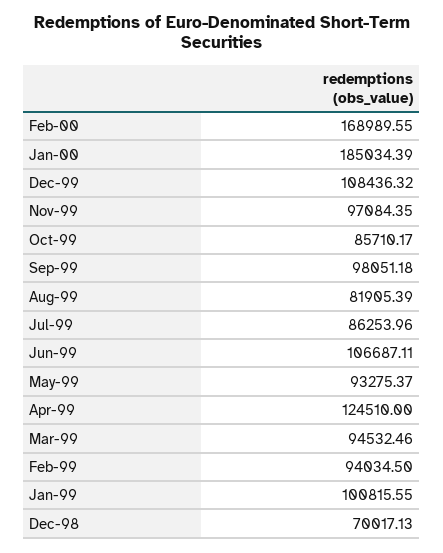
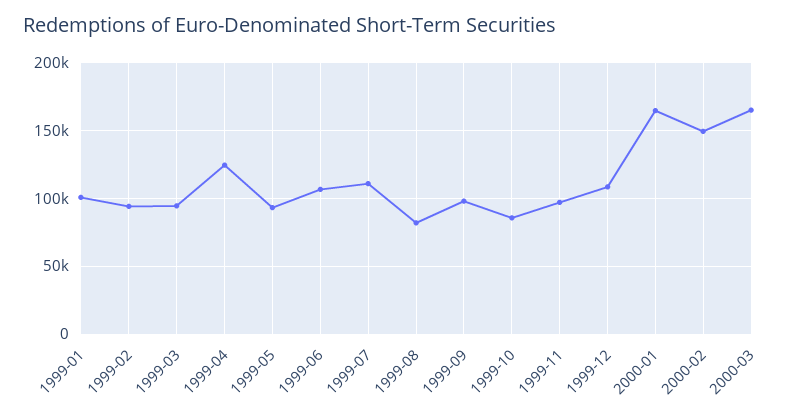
Feb-00: 168989.55 -> 150000
Jan-00: 185034.39 -> 165000
Jul-99: 86253.96 -> 110000
Dec-98: 70017.13 -> none
2000-03: none -> 165000

